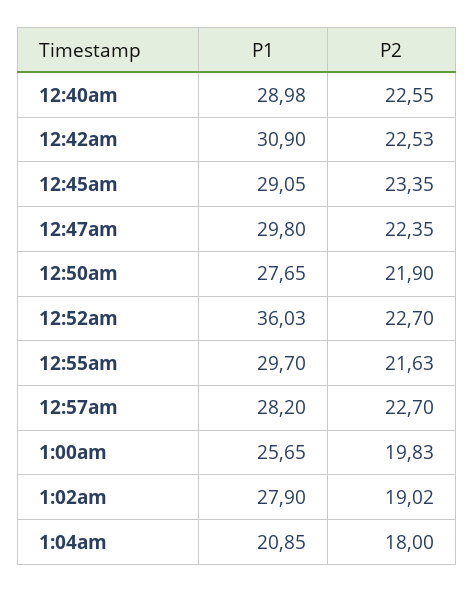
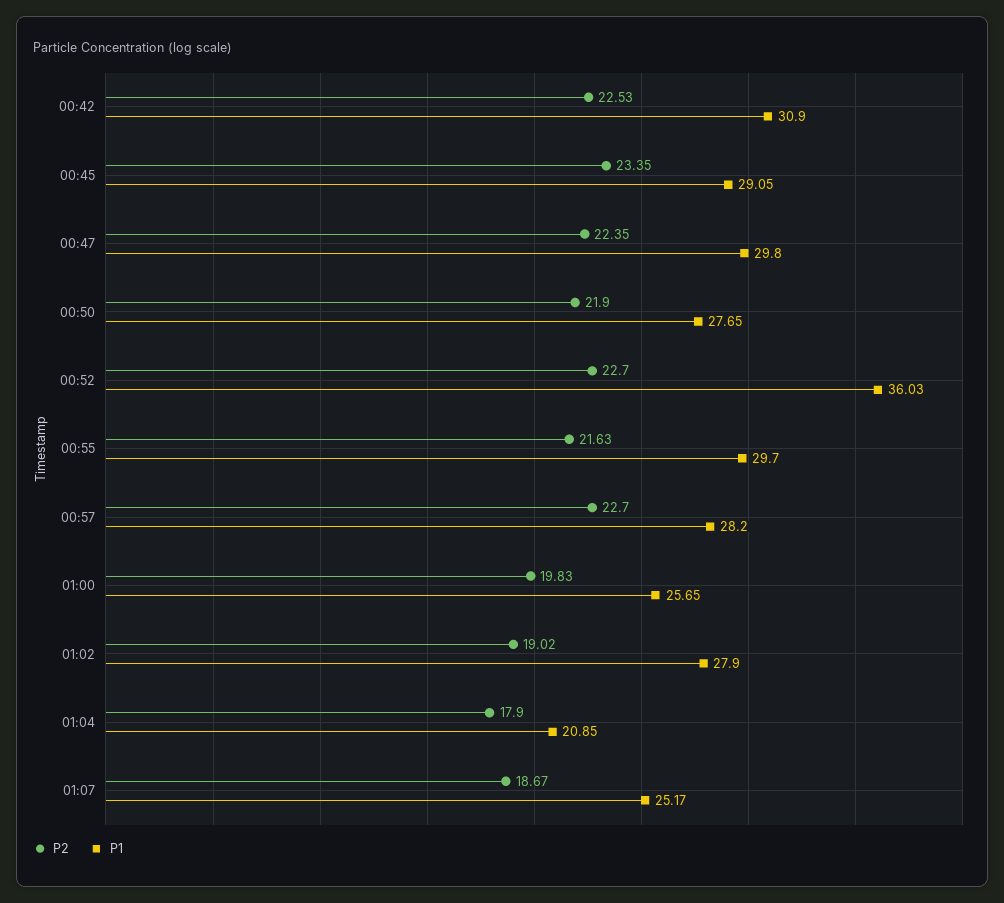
P1, 12:40am: 28.98 -> none
P2, 12:40am: 22.55 -> none
P2, 1:04am: 18 -> 17.9
P2, 01:07: none -> 18.67
P1, 01:07: none -> 25.17

